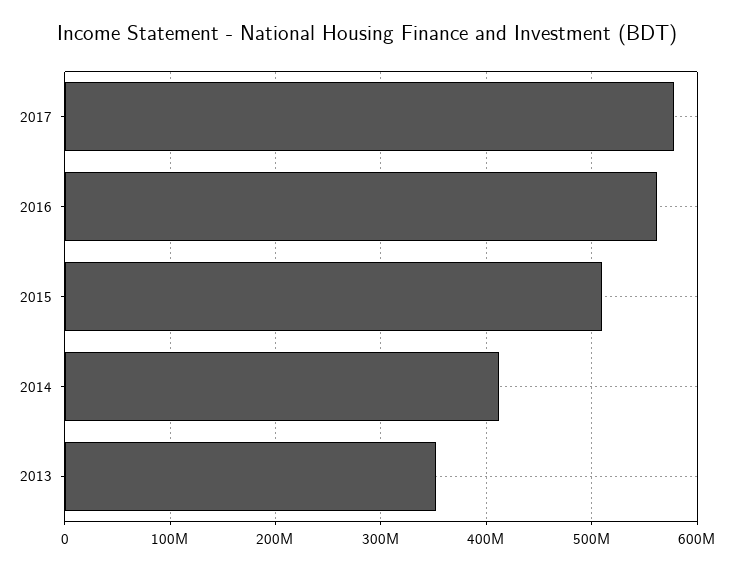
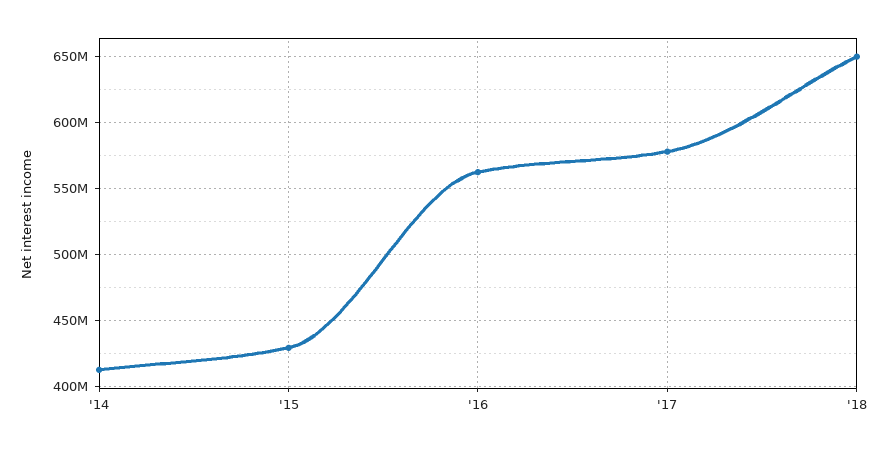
2015: 510000000 -> 430000000
2013: 350000000 -> none
'18: none -> 650000000

